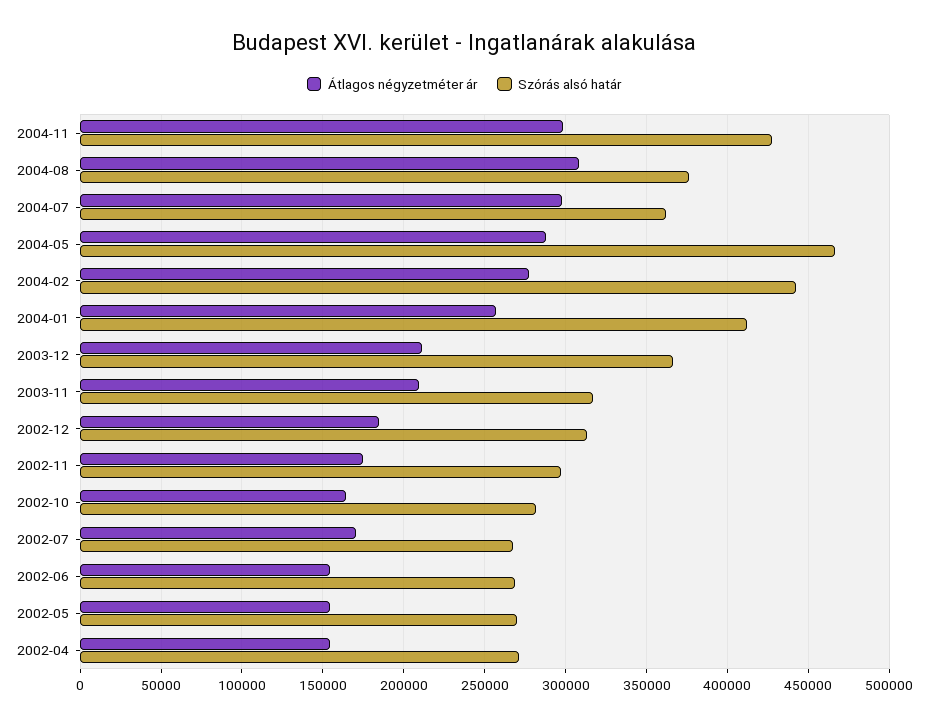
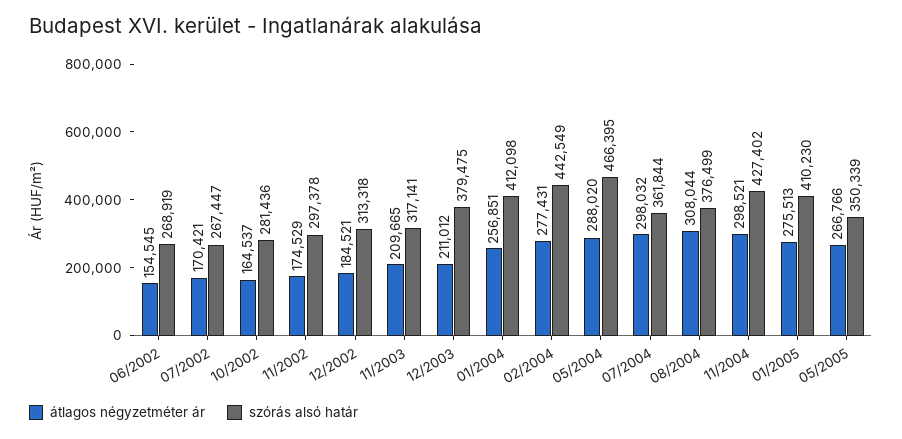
Szórás alsó határ, 2003-12: 365000 -> 379475
Átlagos négyzetméter ár, 2002-05: 155000 -> none
Szórás alsó határ, 2002-05: 270000 -> none
Átlagos négyzetméter ár, 2002-04: 155000 -> none
Szórás alsó határ, 2002-04: 270000 -> none
Átlagos négyzetméter ár, 01/2005: none -> 275513
Szórás alsó határ, 01/2005: none -> 410230
Átlagos négyzetméter ár, 05/2005: none -> 266766
Szórás alsó határ, 05/2005: none -> 350339

